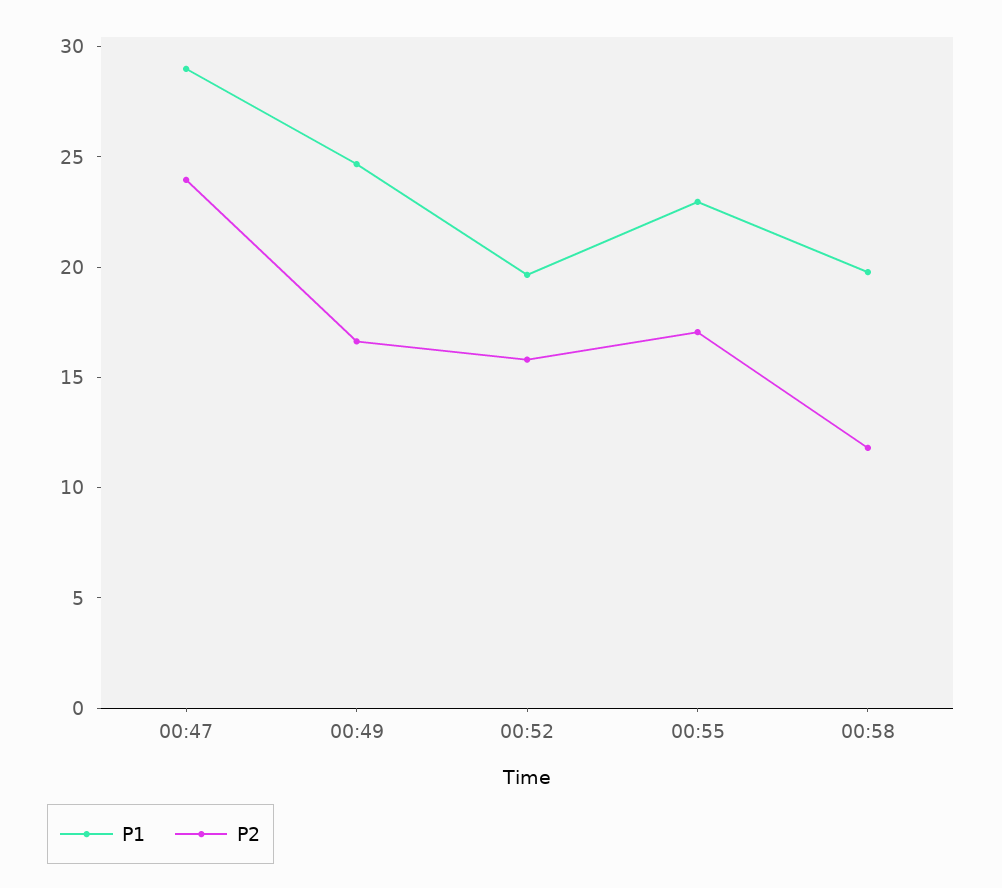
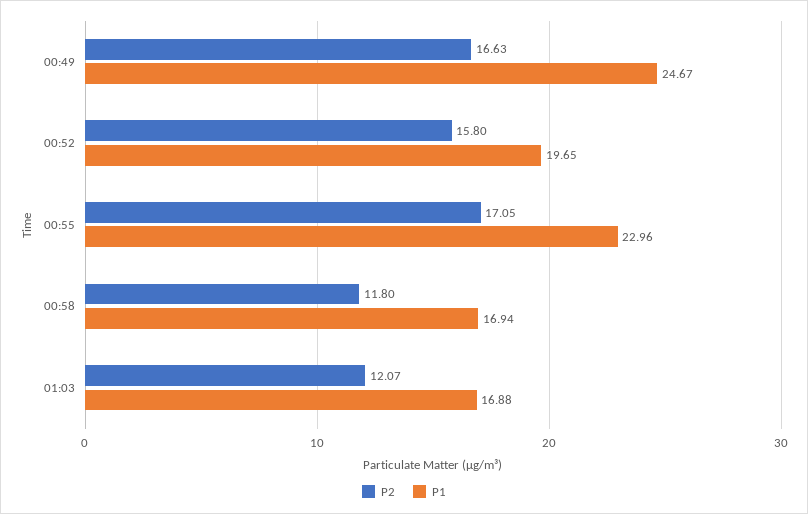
P1, 00:47: 29 -> none
P2, 00:47: 24 -> none
P1, 00:58: 20 -> 16.94
P2, 01:03: none -> 12.07
P1, 01:03: none -> 16.88

